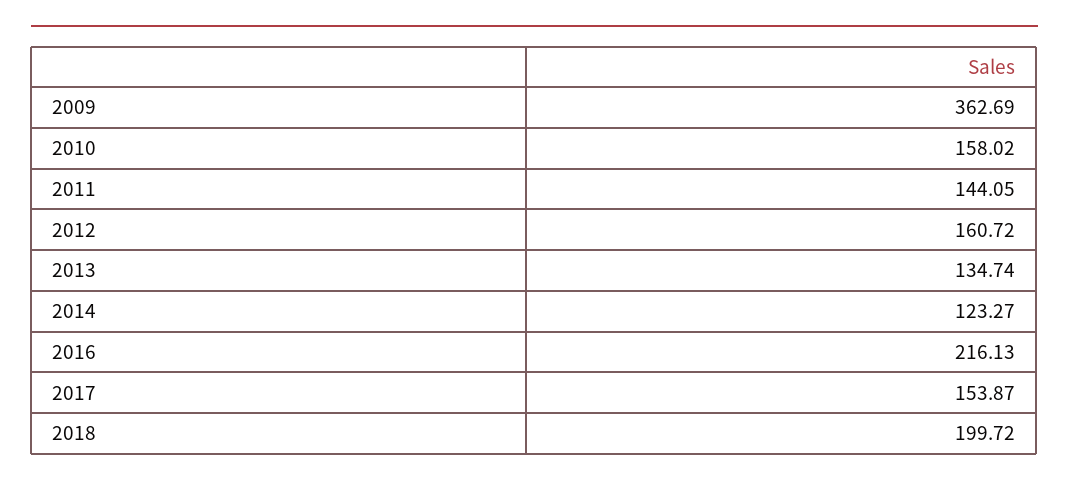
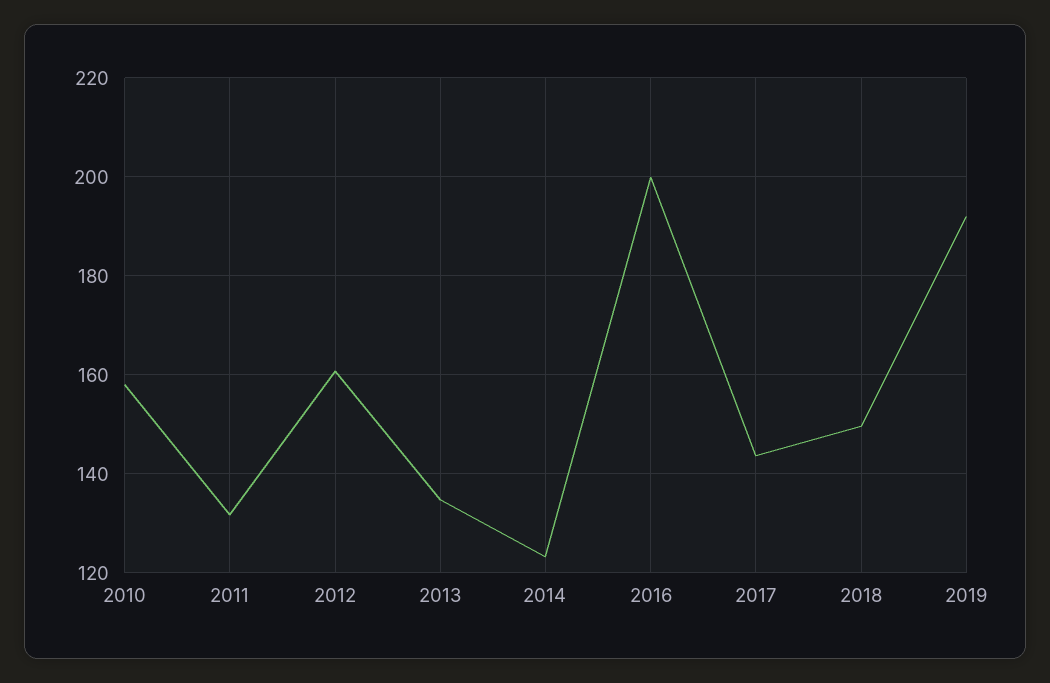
2009: 362.69 -> none
2011: 144.05 -> 132
2016: 216.13 -> 200
2017: 153.87 -> 144
2018: 199.72 -> 150
2019: none -> 192

